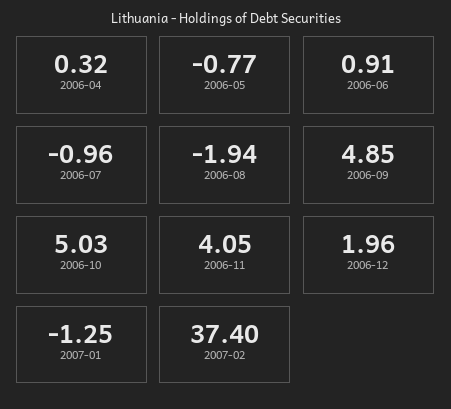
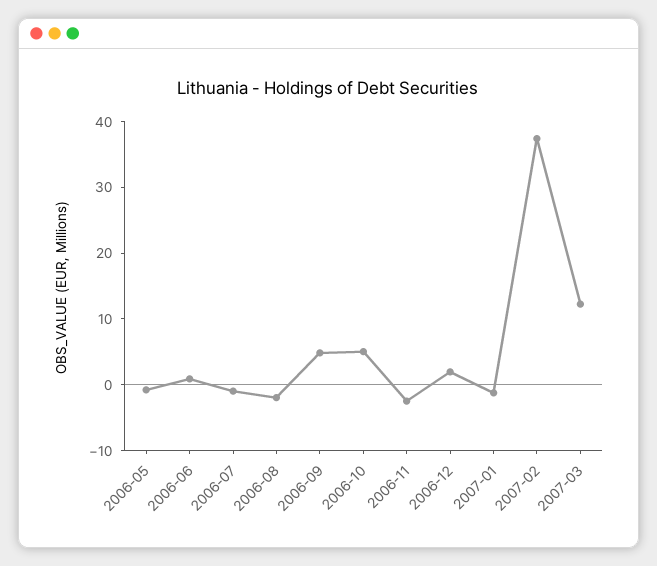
2006-04: 0.32 -> none
2006-11: 4.05 -> -2
2007-03: none -> 12

